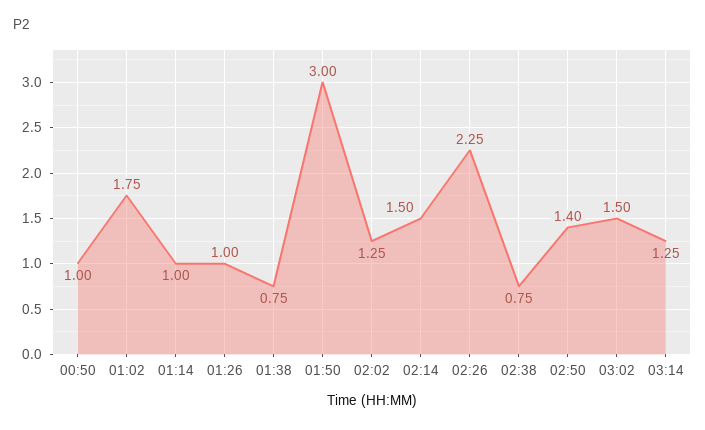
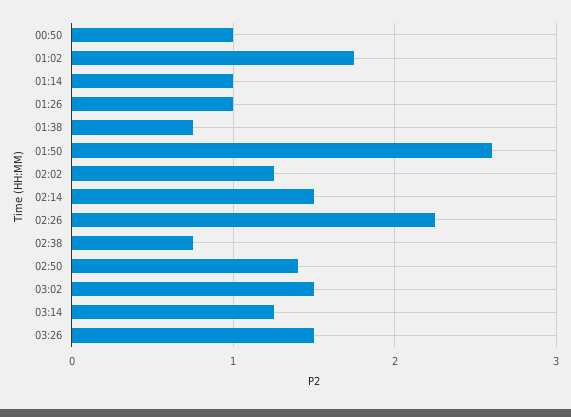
01:50: 3 -> 2.6
03:26: none -> 1.5

